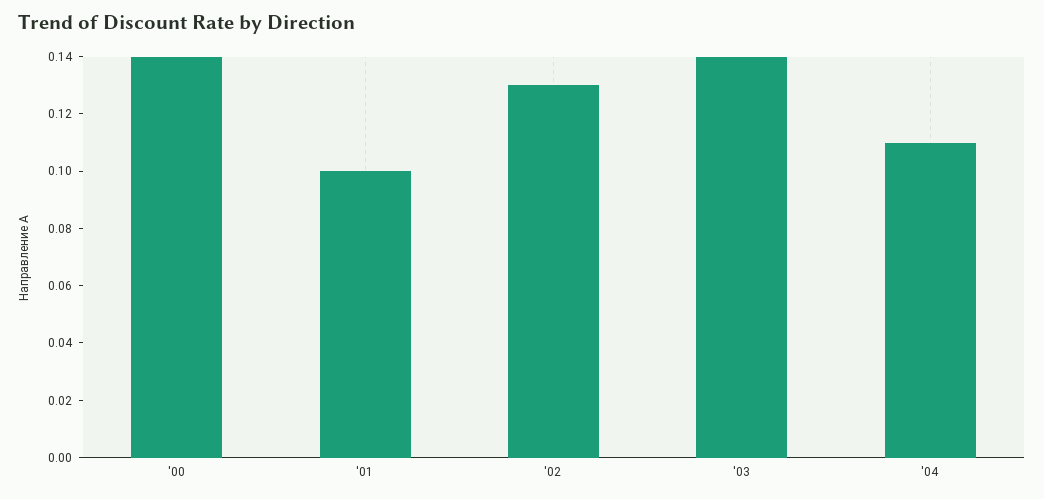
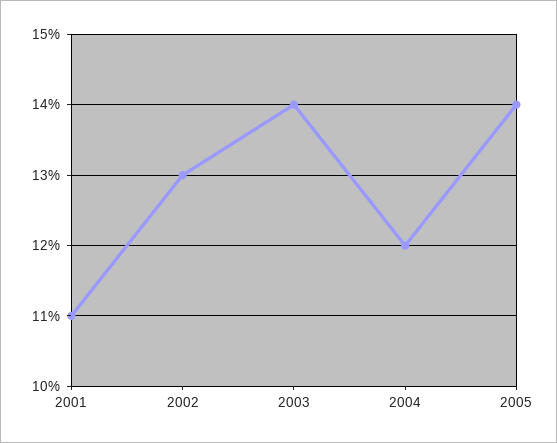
'00: 0.14 -> none
'01: 0.1 -> 0.11
'04: 0.11 -> 0.12
2005: none -> 0.14

